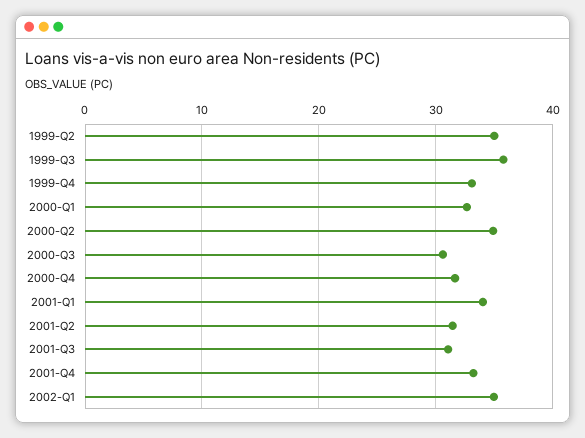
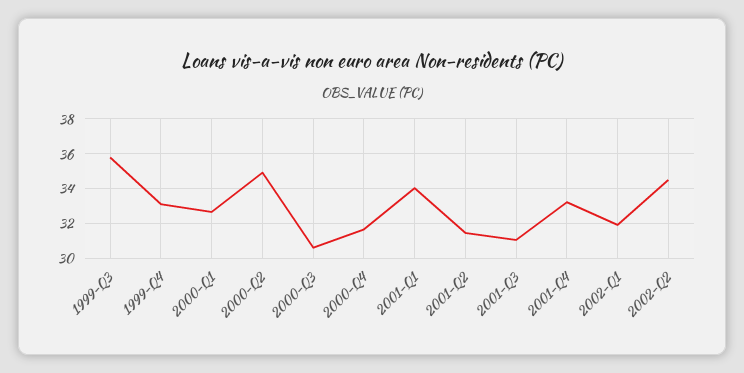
1999-Q2: 35 -> none
2002-Q1: 35 -> 32
2002-Q2: none -> 34.5

